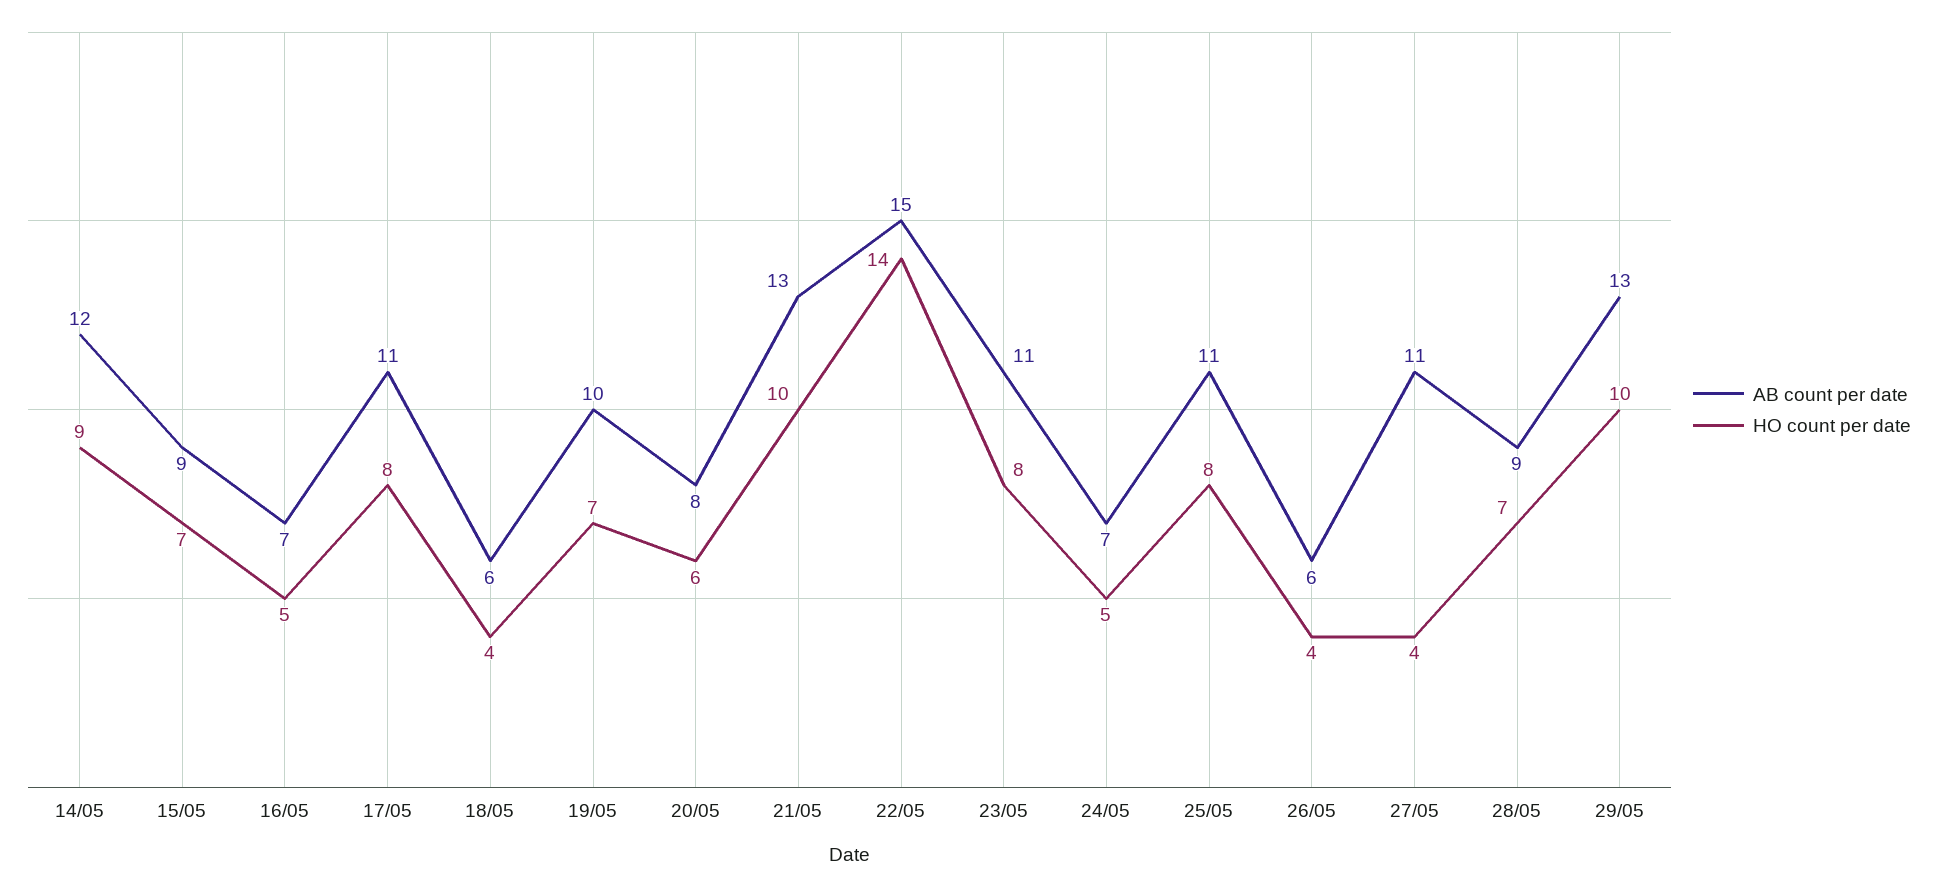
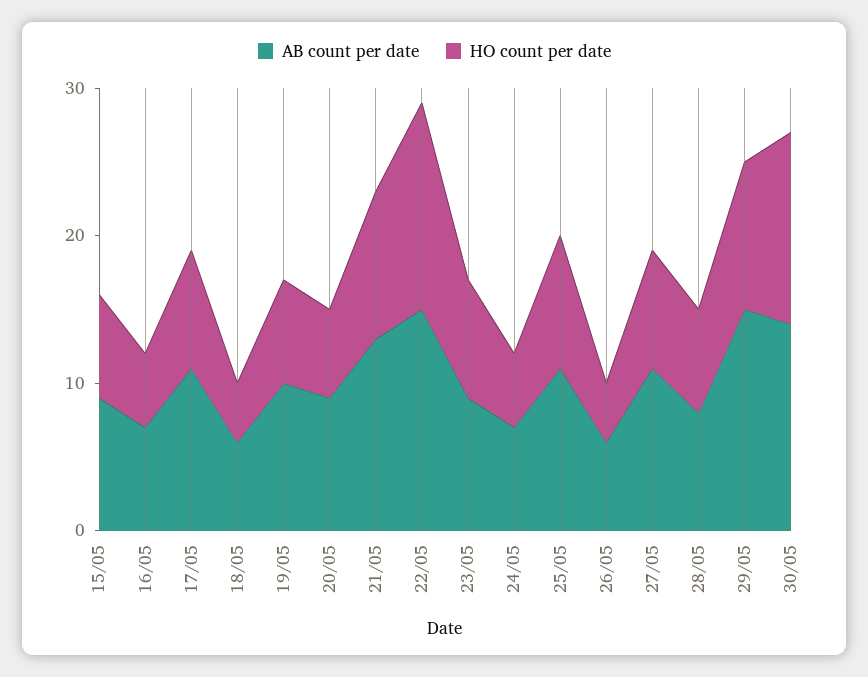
AB count per date, 14/05: 12 -> none
HO count per date, 14/05: 9 -> none
AB count per date, 20/05: 8 -> 9
AB count per date, 23/05: 11 -> 9
HO count per date, 25/05: 8 -> 9
HO count per date, 27/05: 4 -> 8
AB count per date, 28/05: 9 -> 8
AB count per date, 29/05: 13 -> 15
AB count per date, 30/05: none -> 14
HO count per date, 30/05: none -> 13

